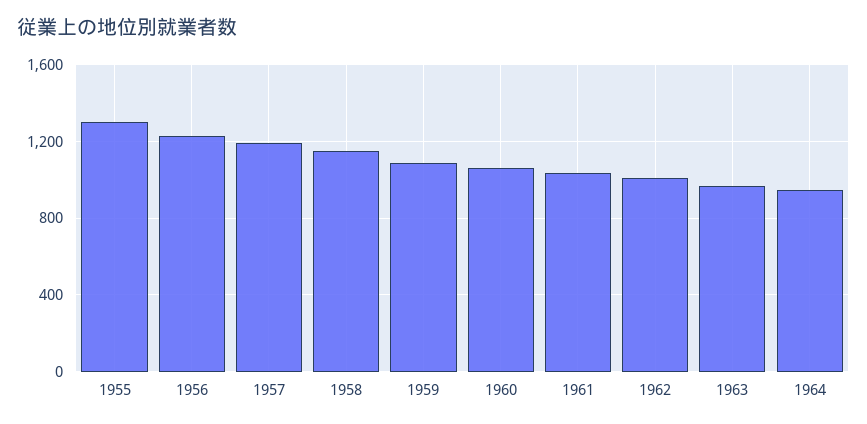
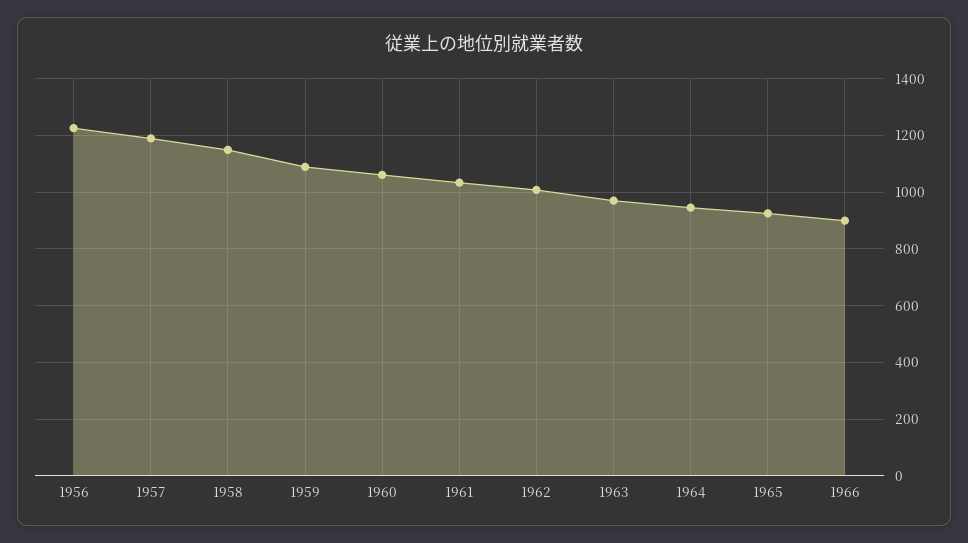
1955: 1300 -> none
1965: none -> 925
1966: none -> 900

